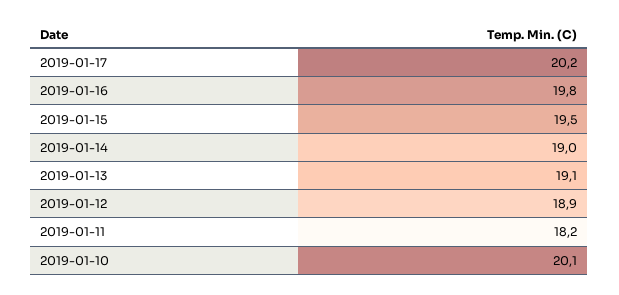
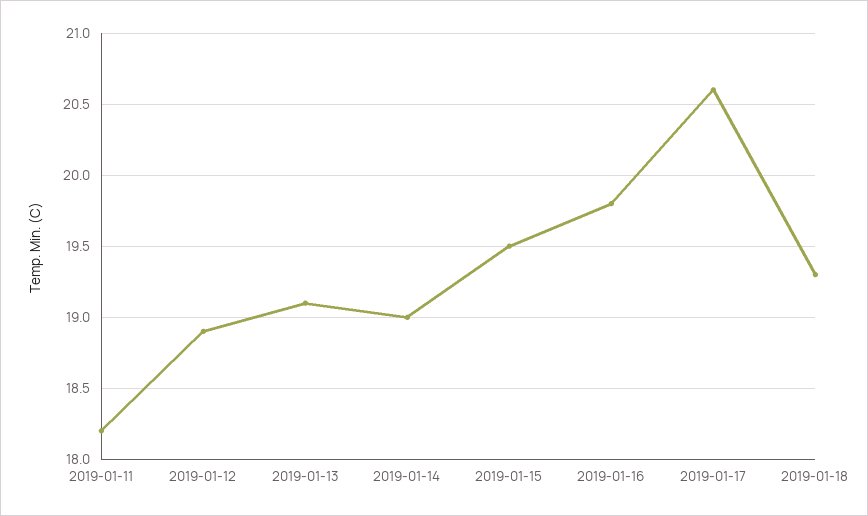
2019-01-17: 20.2 -> 20.6
2019-01-10: 20.1 -> none
2019-01-18: none -> 19.3

